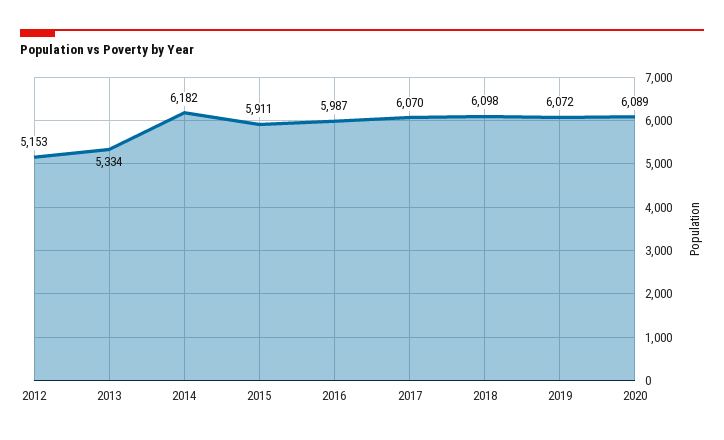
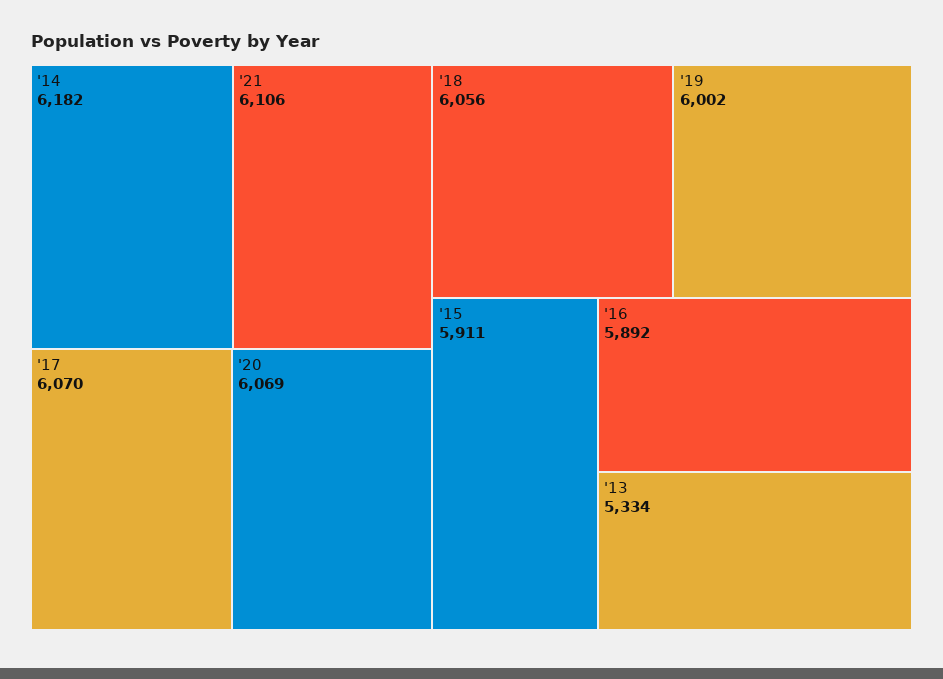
2012: 5153 -> none
2016: 5987 -> 5892
2018: 6098 -> 6056
2019: 6072 -> 6002
2020: 6089 -> 6069
'21: none -> 6106

